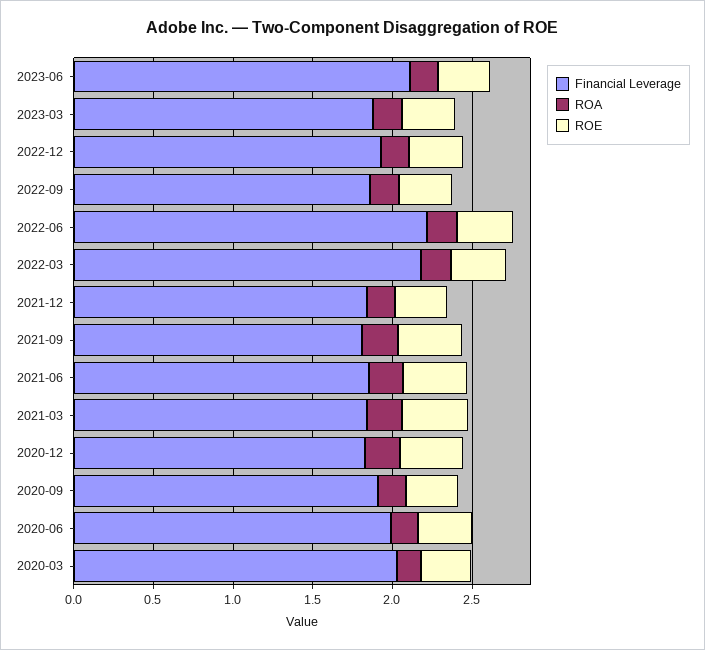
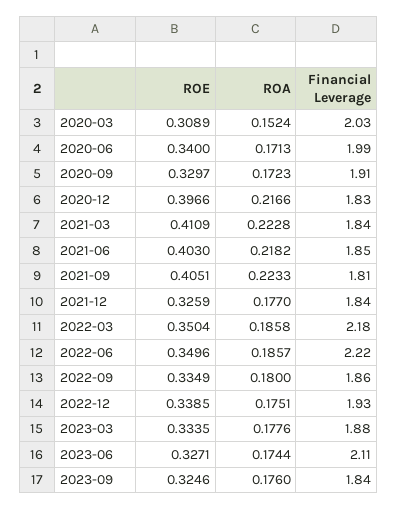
ROE, 2023-09: none -> 0.3246
ROA, 2023-09: none -> 0.176
Financial Leverage, 2023-09: none -> 1.84

